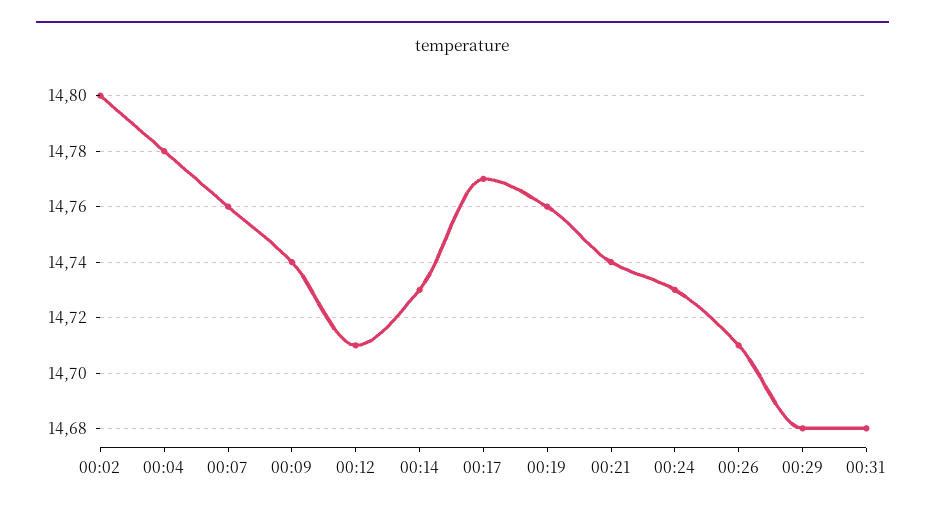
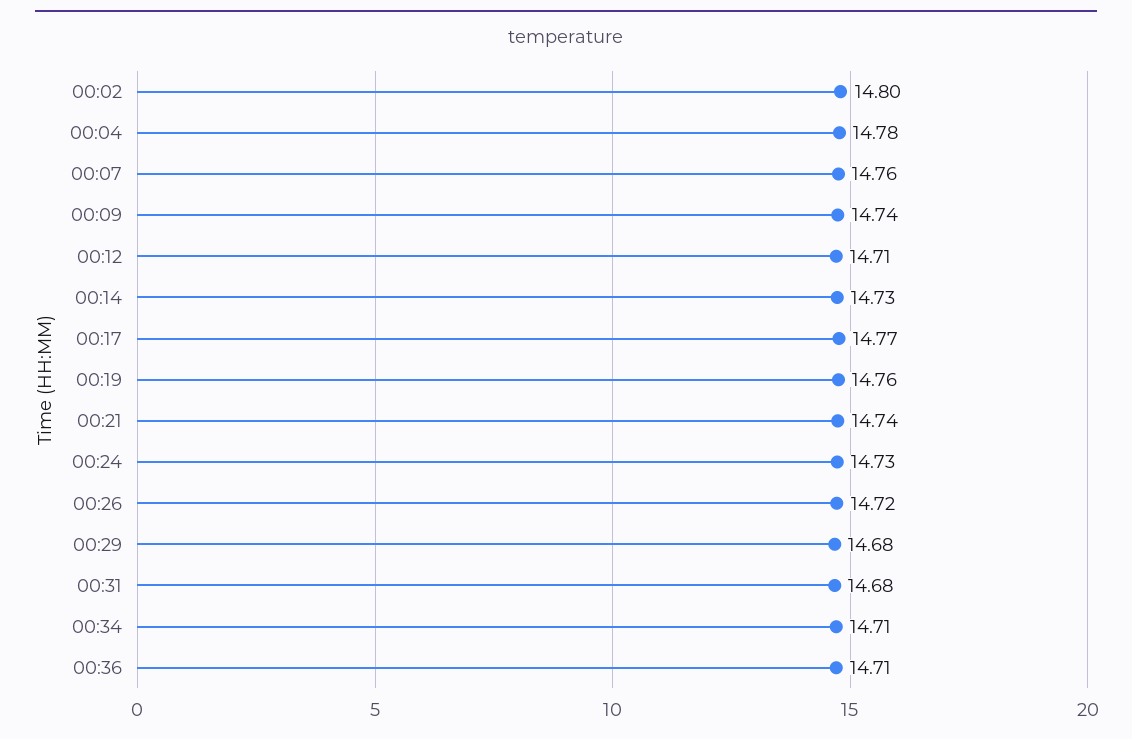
00:26: 14.71 -> 14.72
00:34: none -> 14.71
00:36: none -> 14.71

